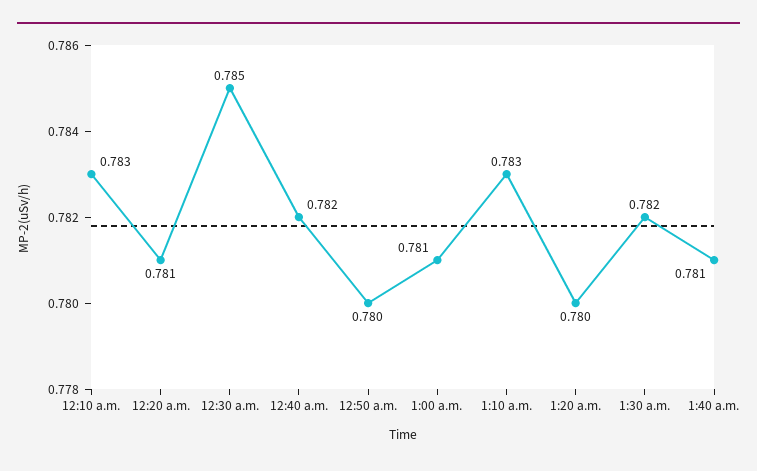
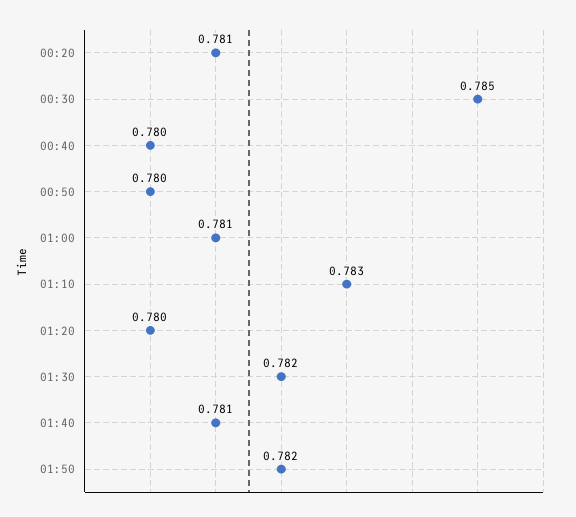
12:10 a.m.: 0.783 -> none
12:40 a.m.: 0.782 -> 0.78
01:50: none -> 0.782

